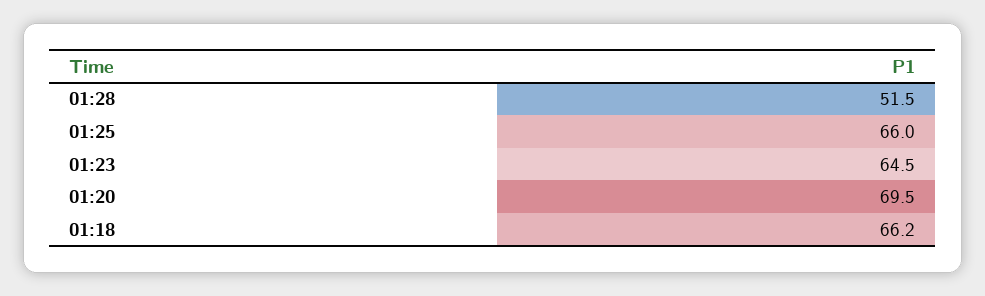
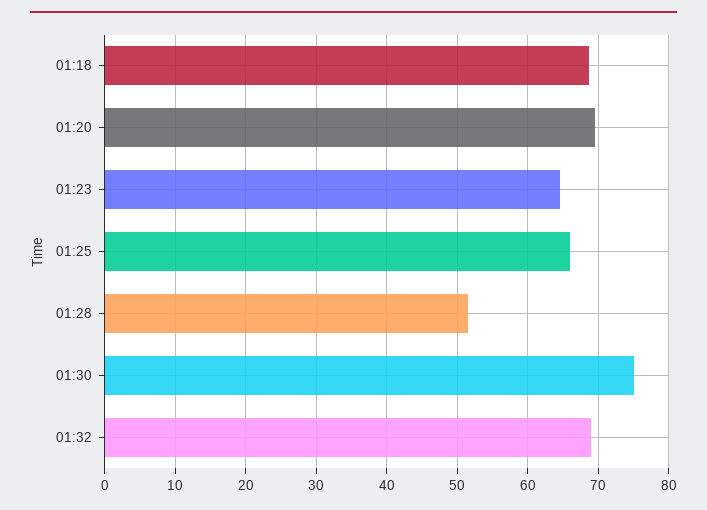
01:18: 66.2 -> 69
01:30: none -> 75
01:32: none -> 69

